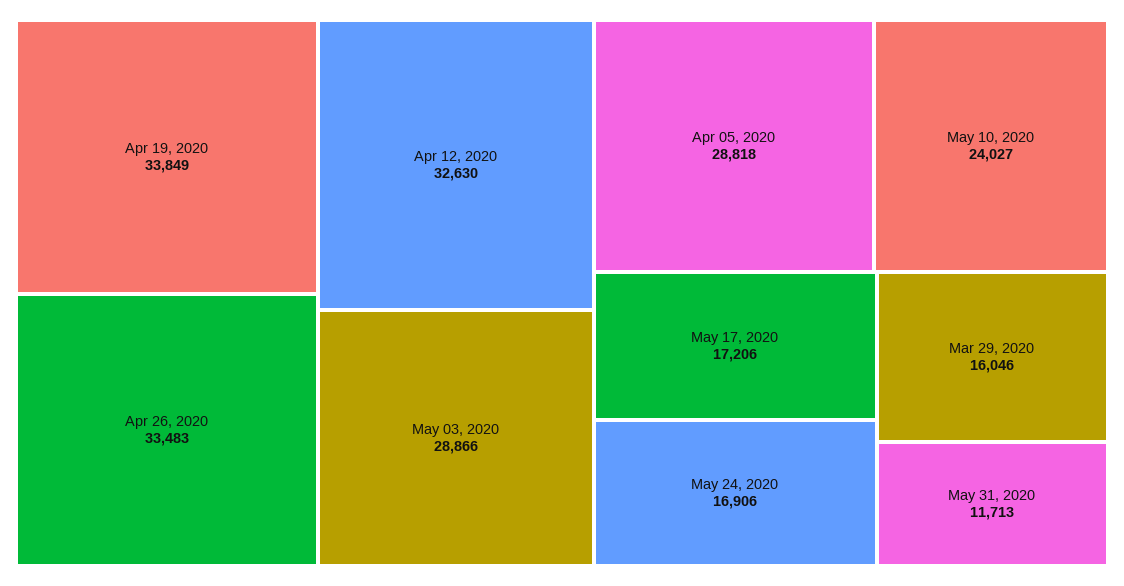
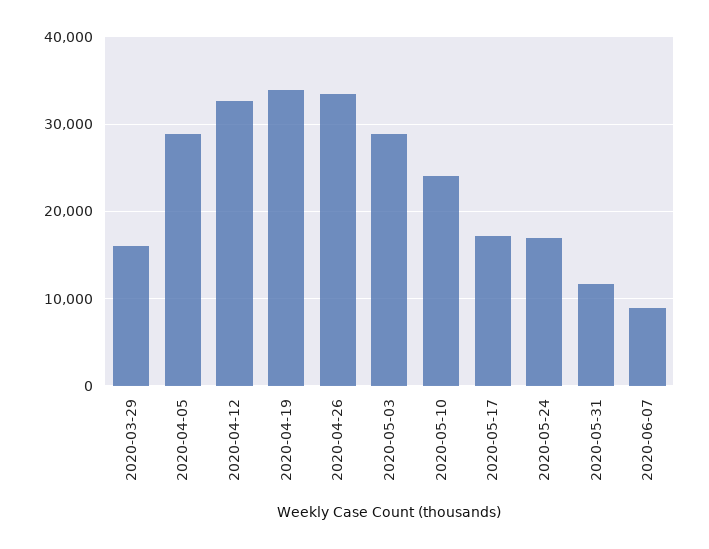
2020-06-07: none -> 9000

